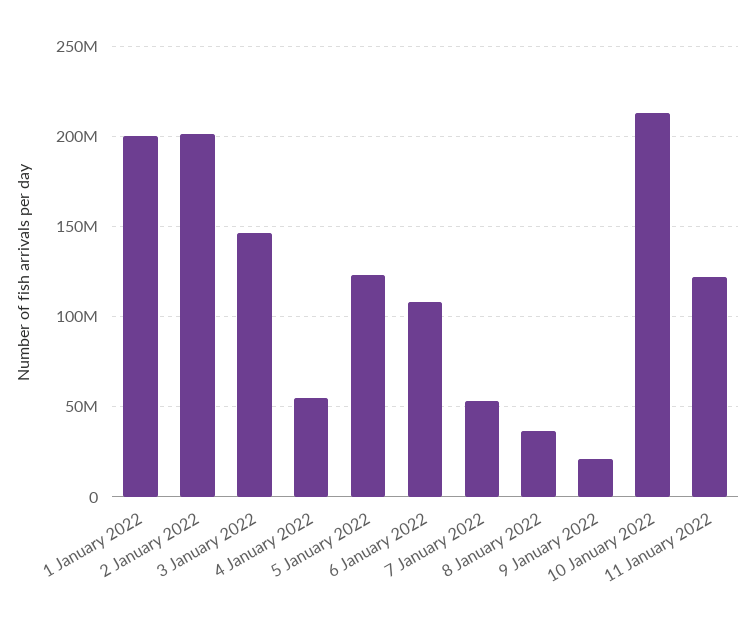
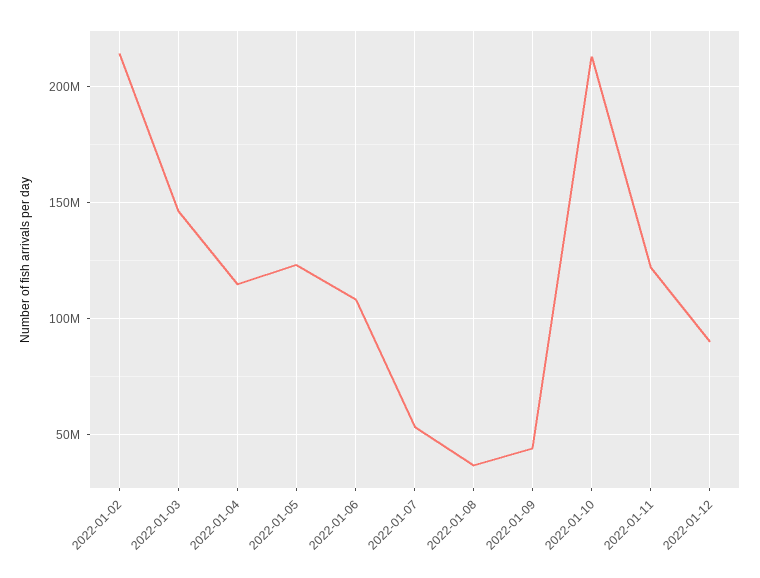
1 January 2022: 200000000 -> none
2 January 2022: 200000000 -> 215000000
4 January 2022: 55000000 -> 115000000
9 January 2022: 20000000 -> 45000000
2022-01-12: none -> 90000000

